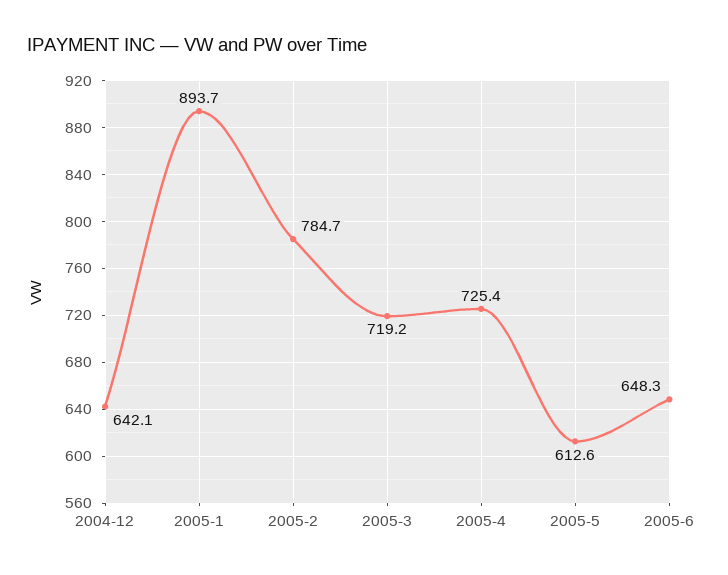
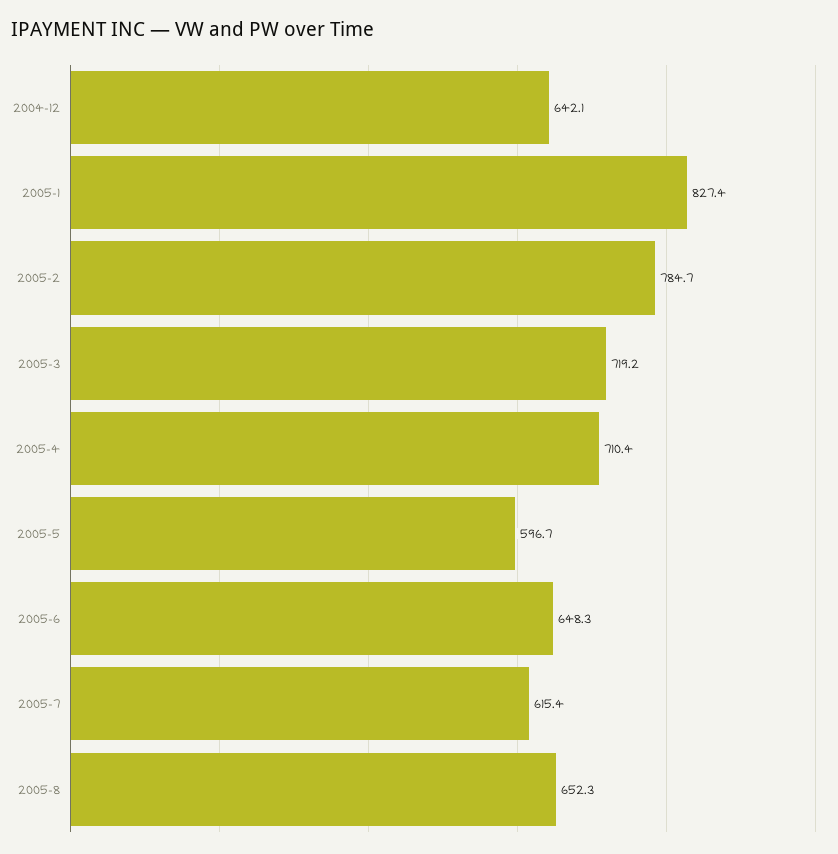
2005-1: 893.7 -> 827.4
2005-4: 725.4 -> 710.4
2005-5: 612.6 -> 596.7
2005-7: none -> 615.4
2005-8: none -> 652.3

